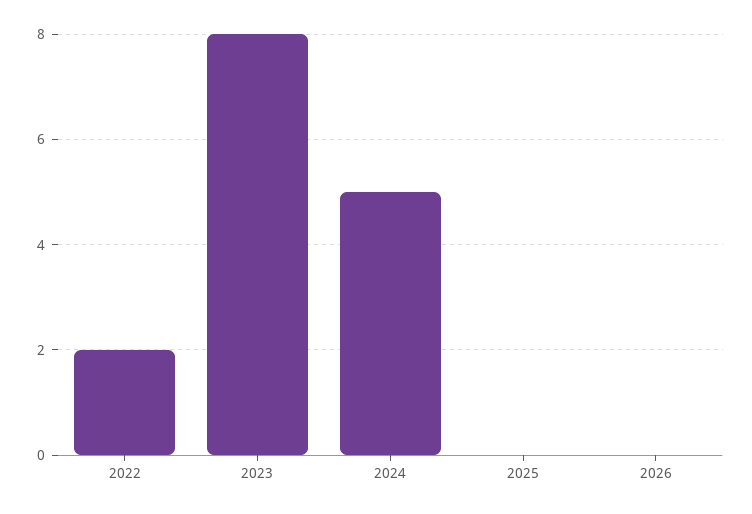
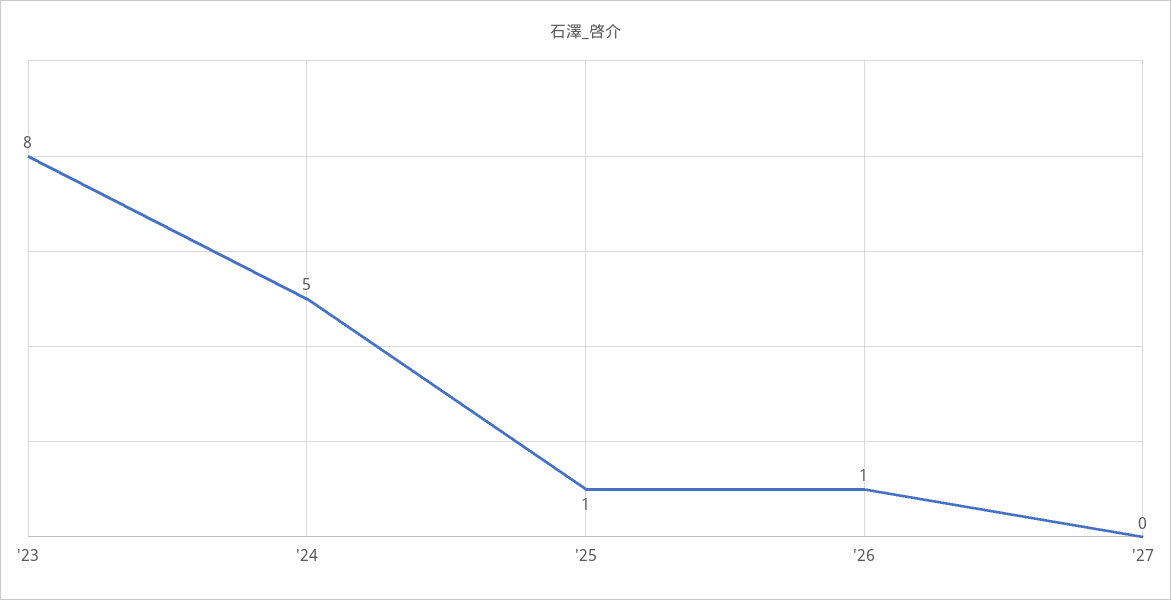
2022: 2 -> none
2025: 0 -> 1
2026: 0 -> 1
'27: none -> 0

